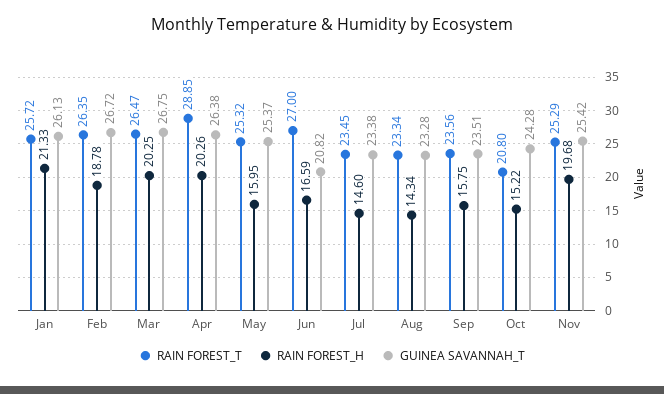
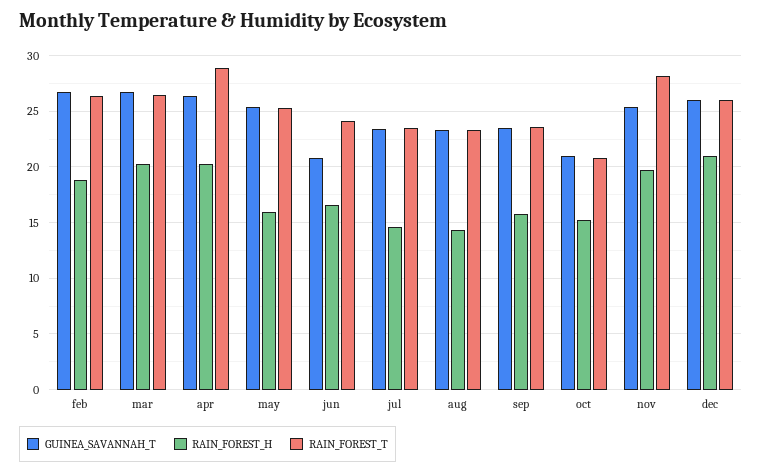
RAIN FOREST_T, Jan: 25.72 -> none
RAIN FOREST_H, Jan: 21.33 -> none
GUINEA SAVANNAH_T, Jan: 26.13 -> none
RAIN FOREST_T, Jun: 27 -> 24
GUINEA SAVANNAH_T, Oct: 24.28 -> 21
RAIN FOREST_T, Nov: 25.29 -> 28
GUINEA SAVANNAH_T, dec: none -> 26
RAIN FOREST_H, dec: none -> 21
RAIN FOREST_T, dec: none -> 26

